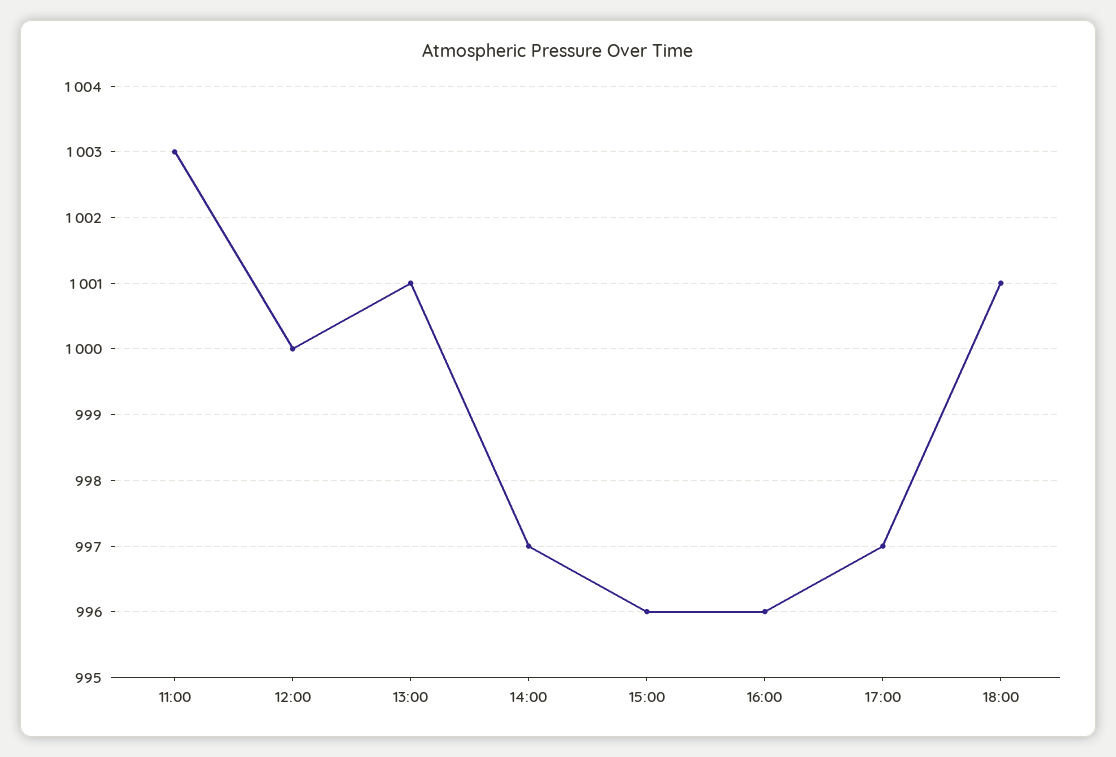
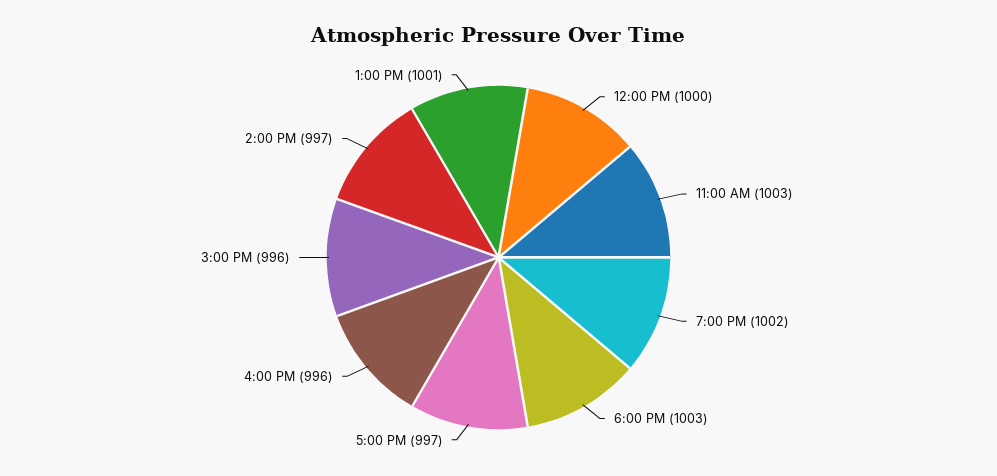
18:00: 1001 -> 1003
7:00 PM: none -> 1002

